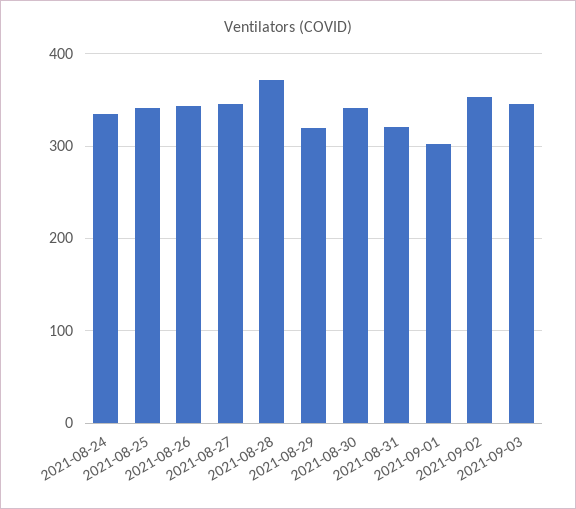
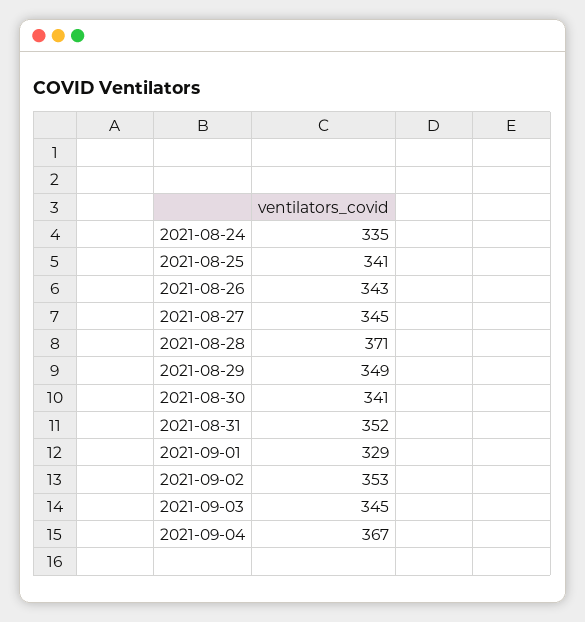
2021-08-29: 320 -> 349
2021-08-31: 320 -> 352
2021-09-01: 300 -> 329
2021-09-04: none -> 367

